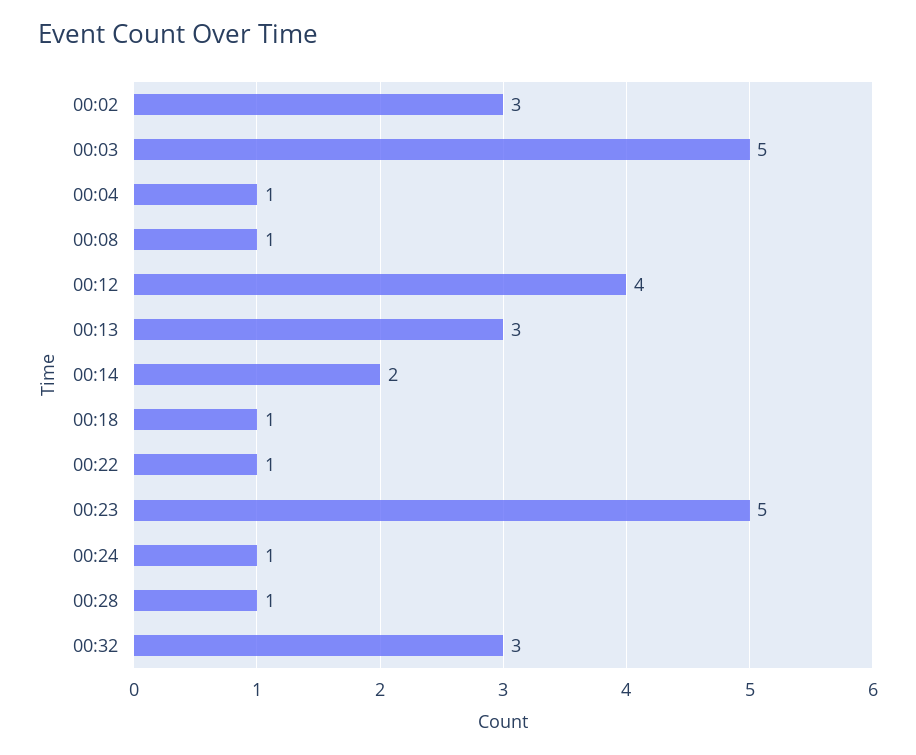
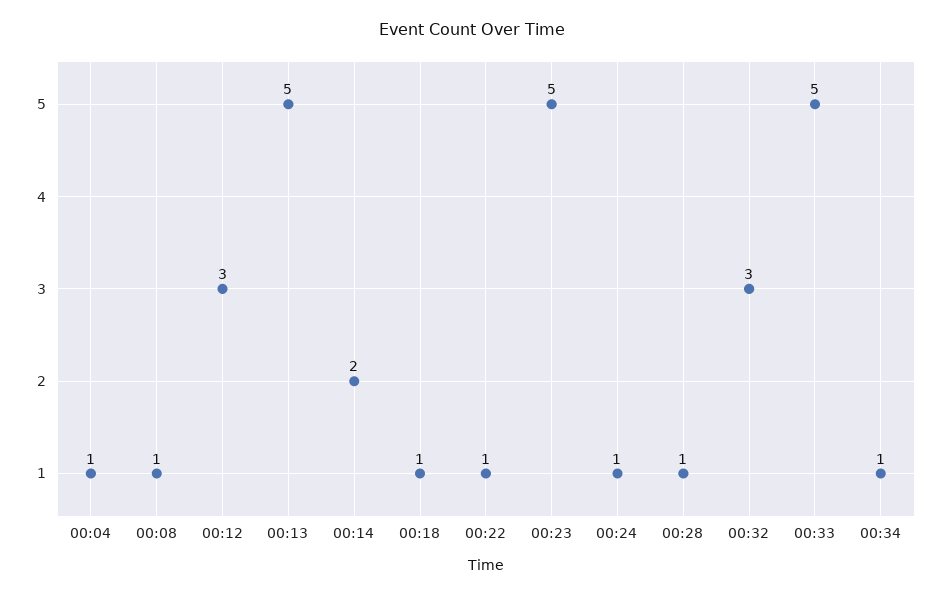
00:02: 3 -> none
00:03: 5 -> none
00:12: 4 -> 3
00:13: 3 -> 5
00:33: none -> 5
00:34: none -> 1

